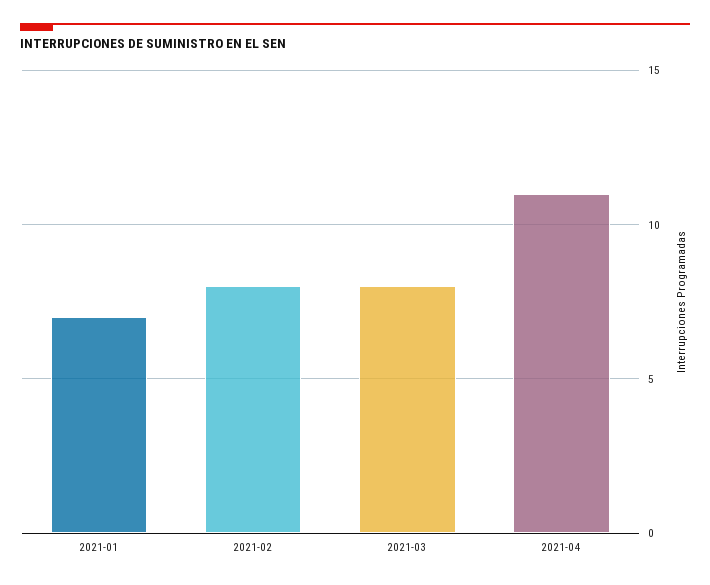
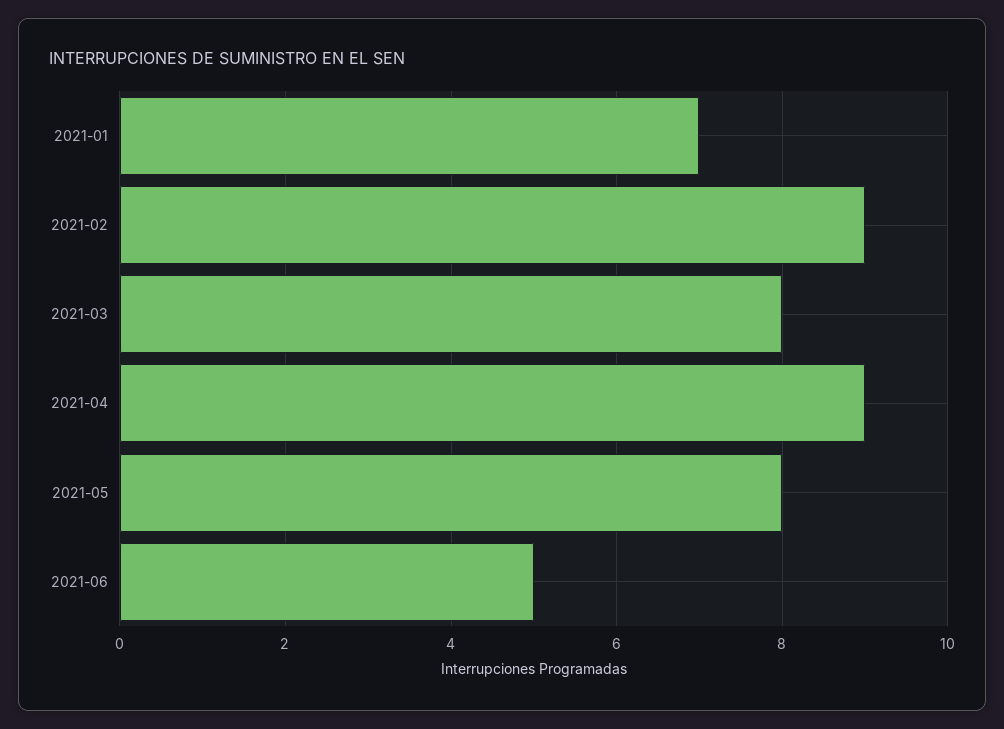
2021-02: 8 -> 9
2021-04: 11 -> 9
2021-05: none -> 8
2021-06: none -> 5

